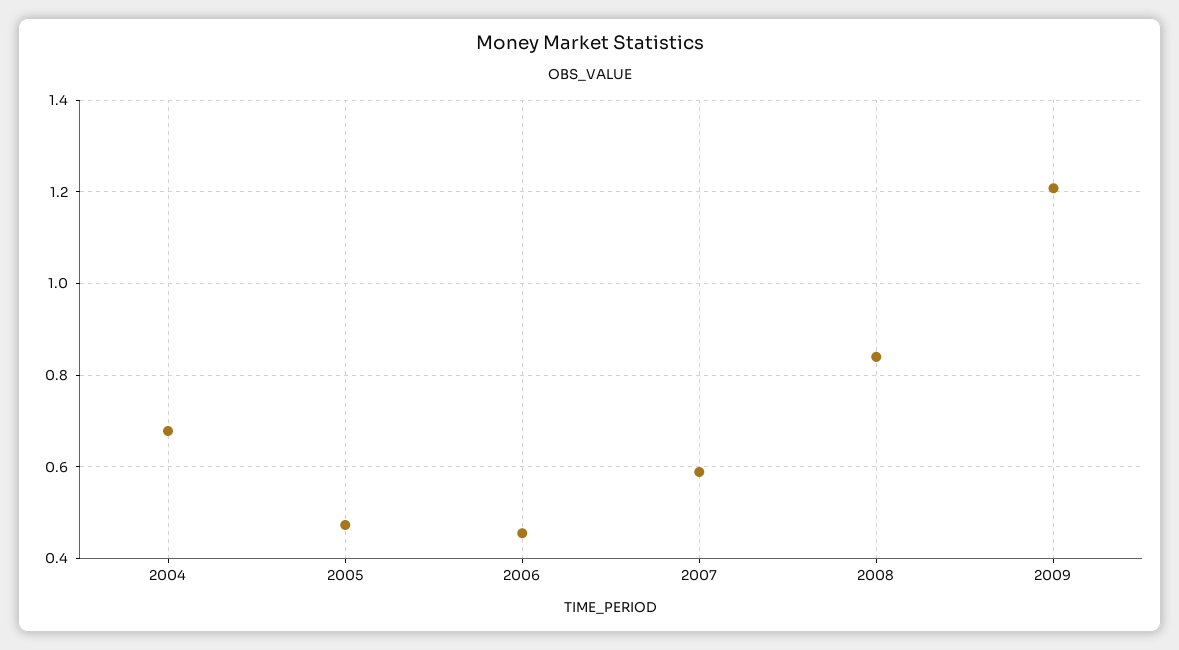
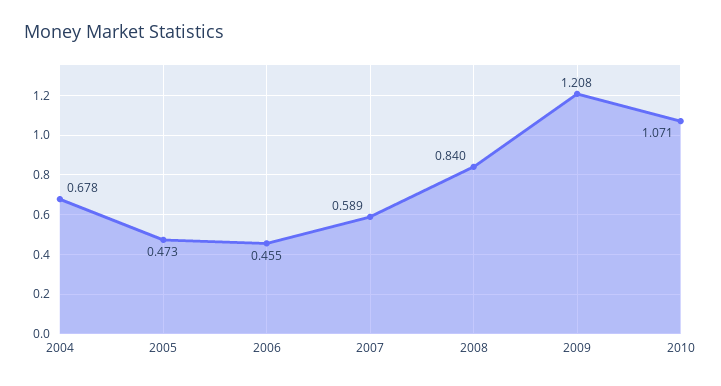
2010: none -> 1.071

